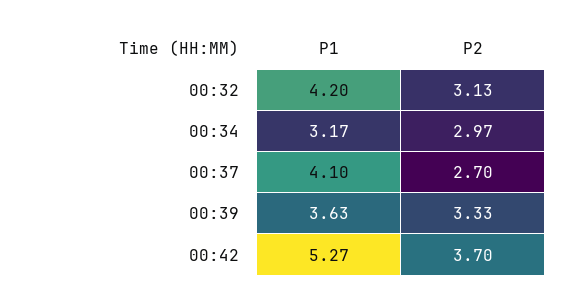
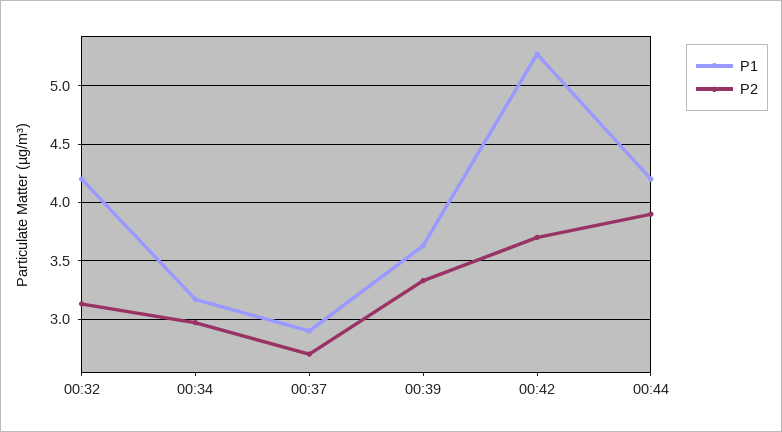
P1, 00:37: 4.1 -> 2.9
P1, 00:44: none -> 4.2
P2, 00:44: none -> 3.9

